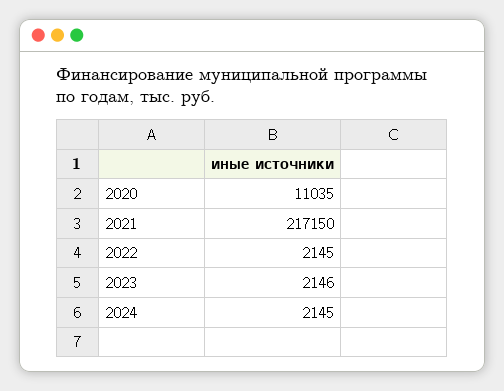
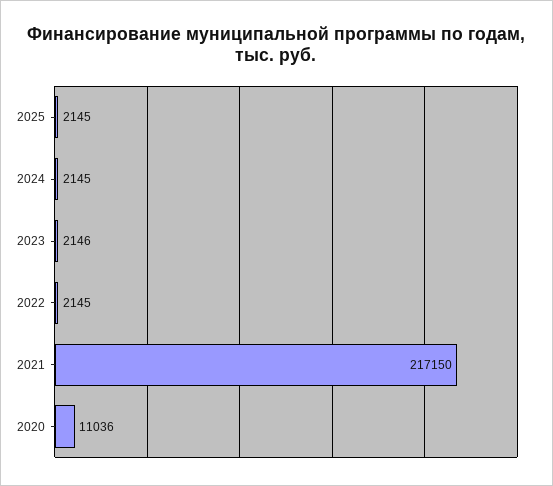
2020: 11035 -> 11036
2025: none -> 2145

